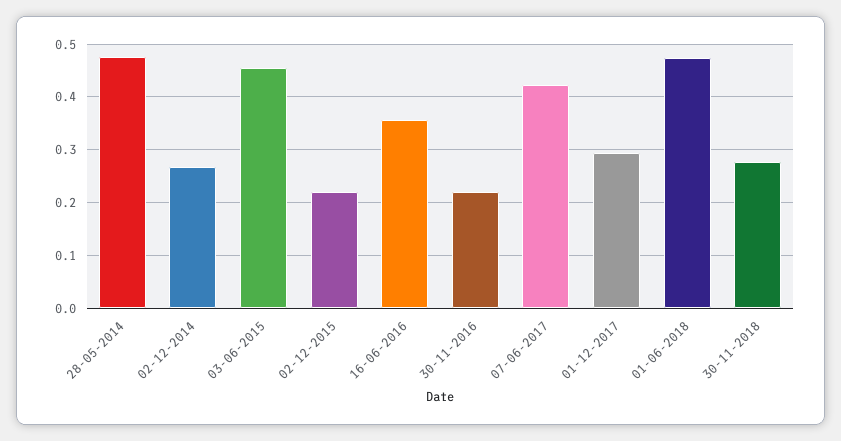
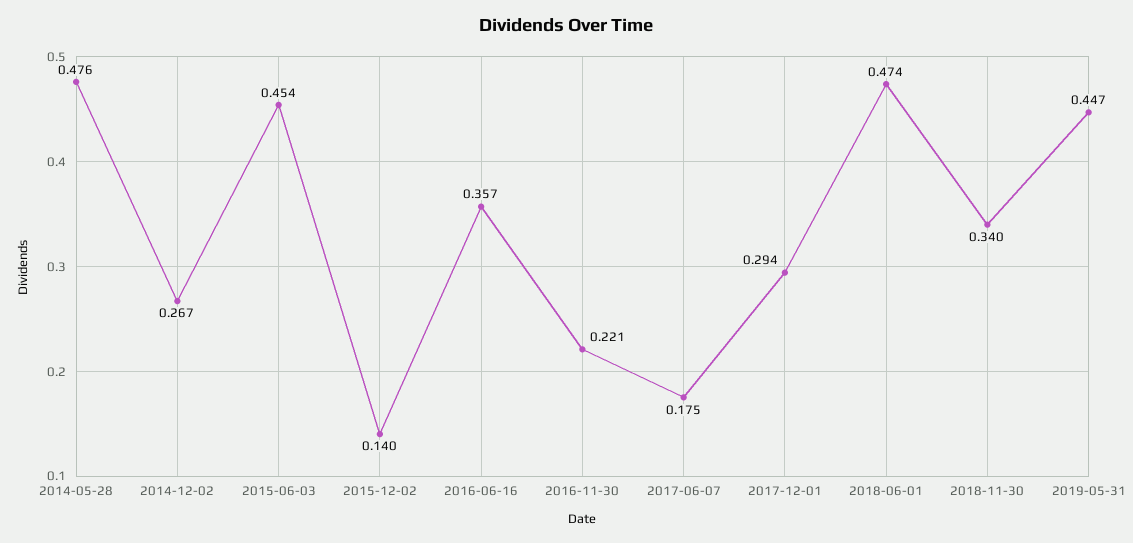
02-12-2015: 0.22 -> 0.14
07-06-2017: 0.42 -> 0.175
30-11-2018: 0.28 -> 0.34
2019-05-31: none -> 0.447

